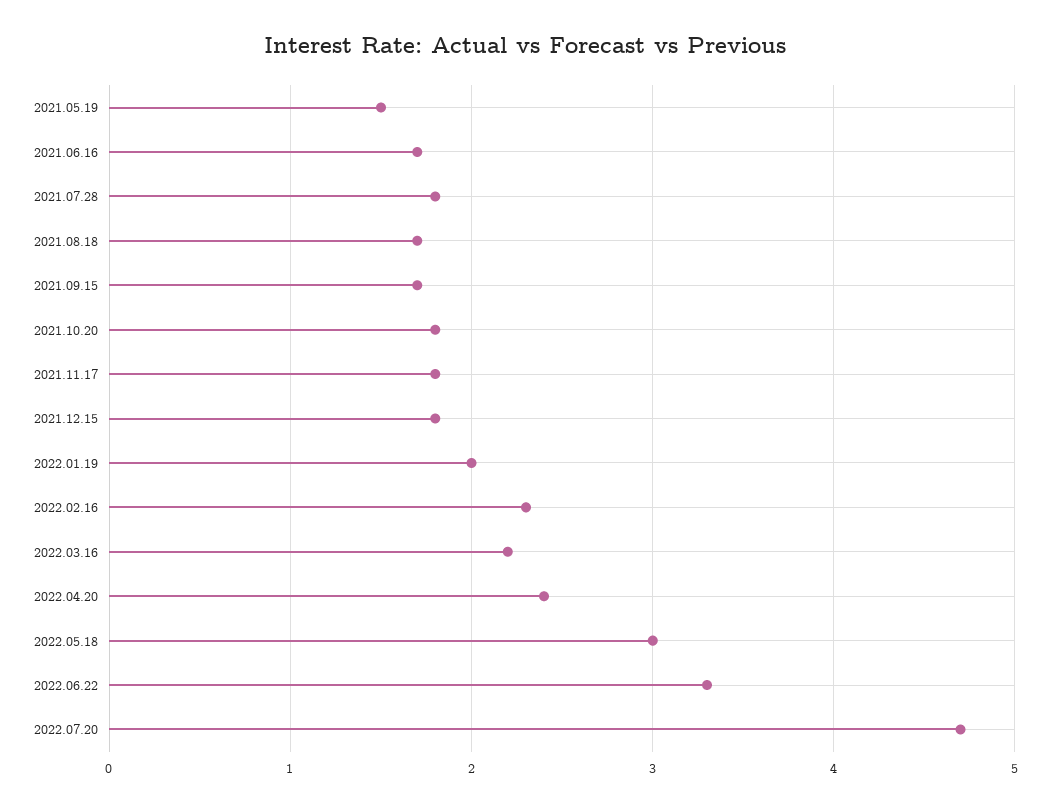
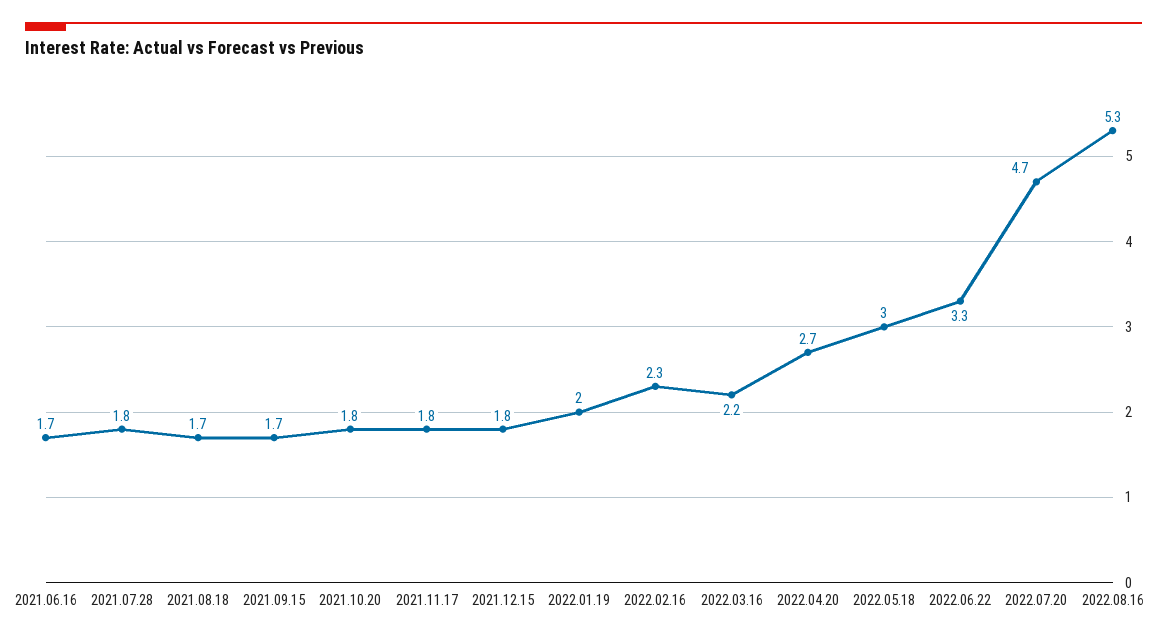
2021.05.19: 1.5 -> none
2022.04.20: 2.4 -> 2.7
2022.08.16: none -> 5.3

